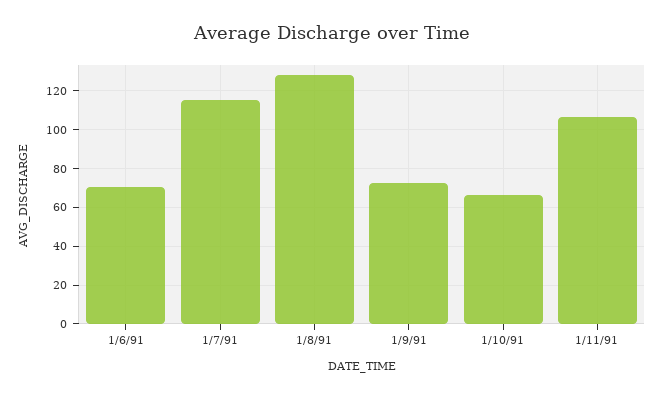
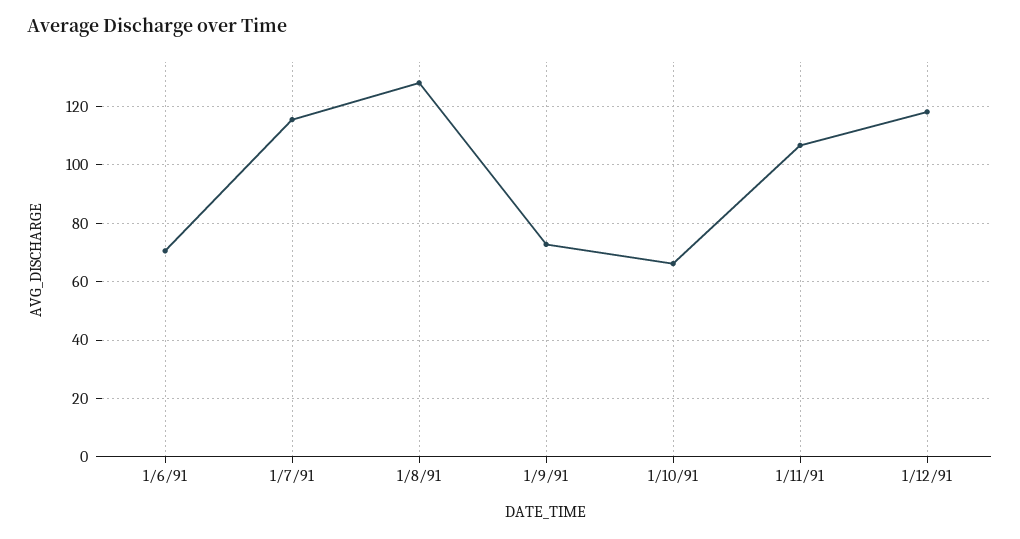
1/12/91: none -> 117.5

